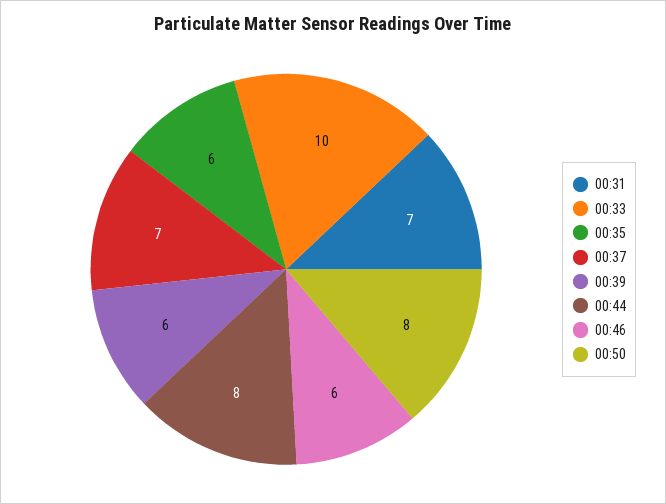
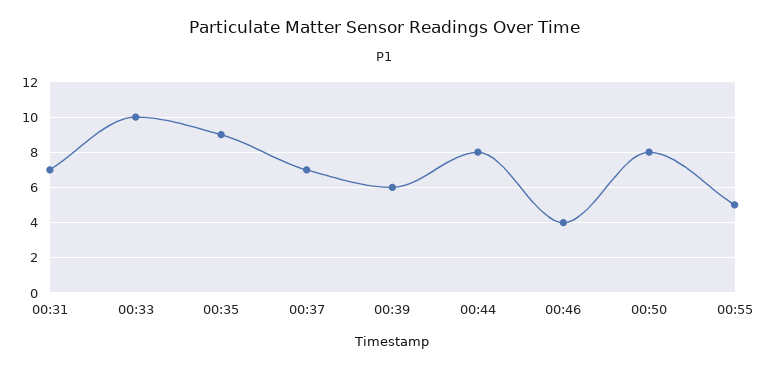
00:35: 6 -> 9
00:46: 6 -> 4
00:55: none -> 5

